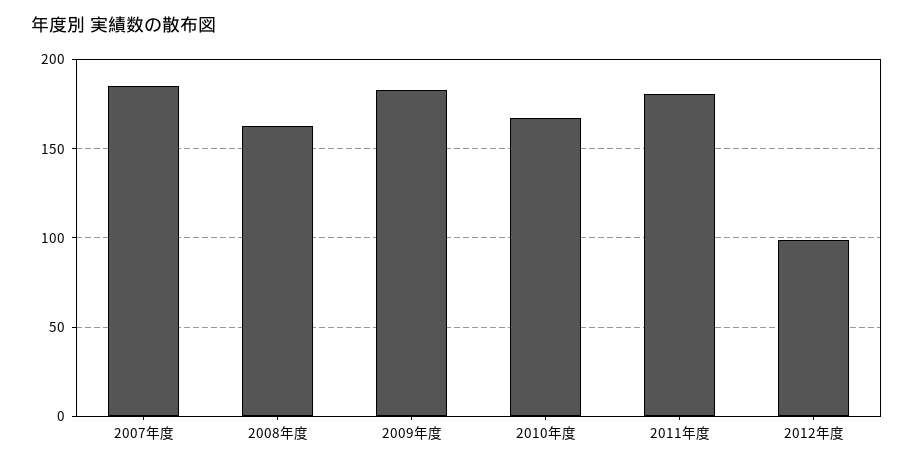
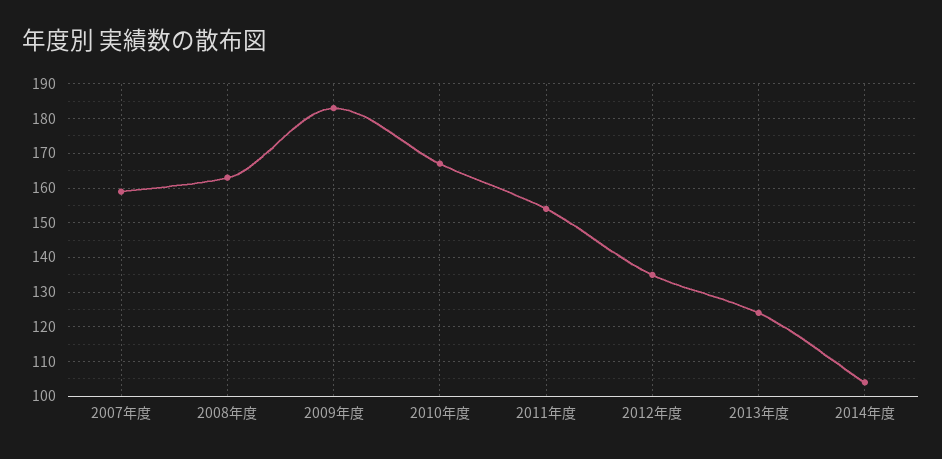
2007年度: 185 -> 160
2011年度: 180 -> 155
2012年度: 100 -> 135
2013年度: none -> 125
2014年度: none -> 105

